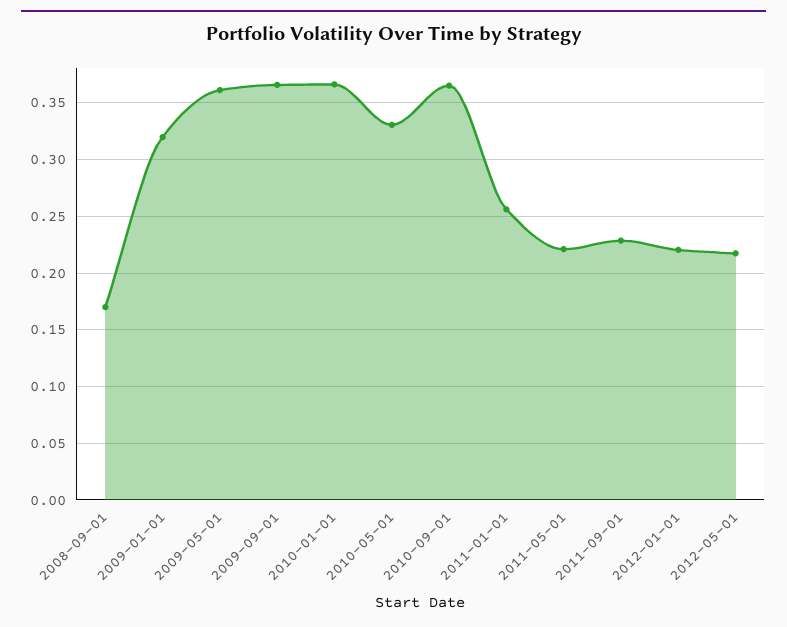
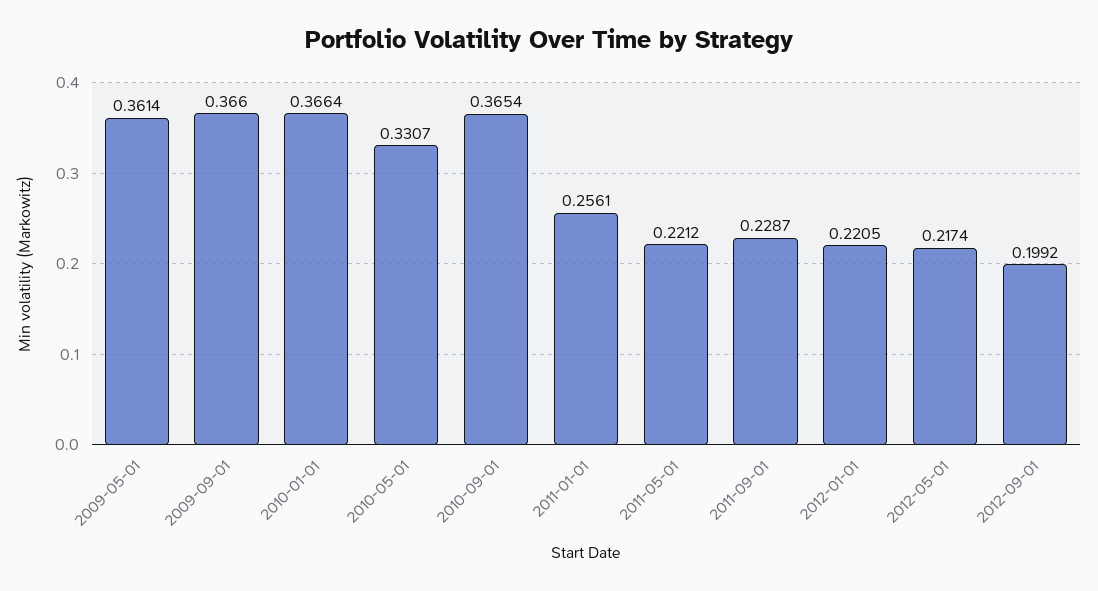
2008-09-01: 0.17 -> none
2009-01-01: 0.32 -> none
2012-09-01: none -> 0.1992

